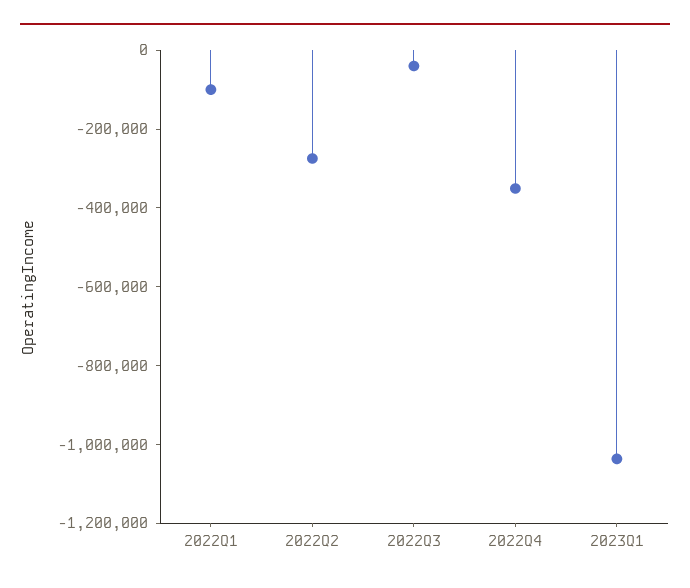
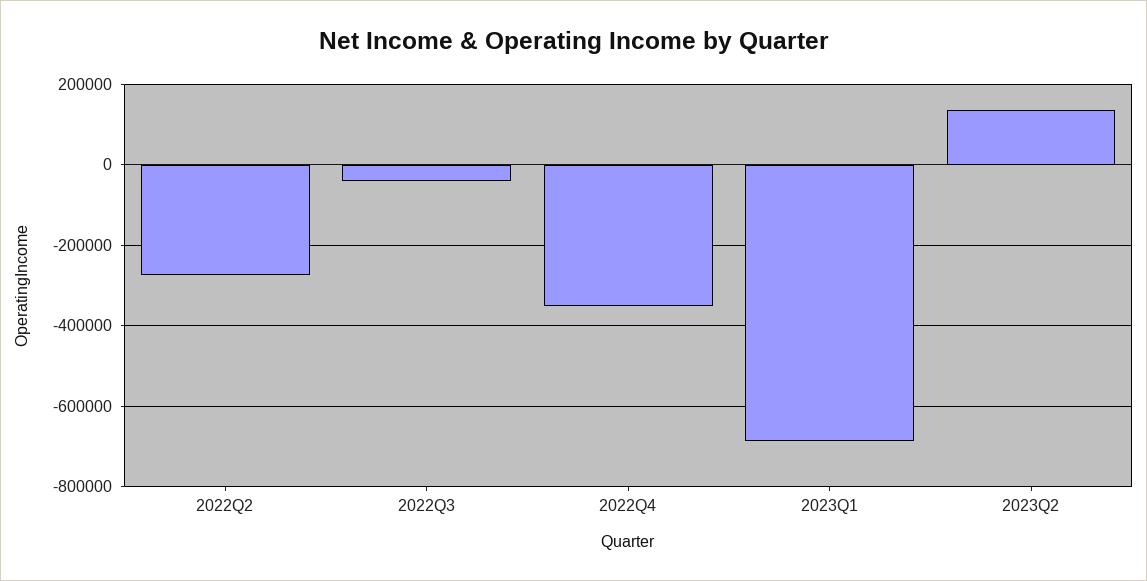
2022Q1: -100000 -> none
2023Q1: -1050000 -> -680000
2023Q2: none -> 140000

